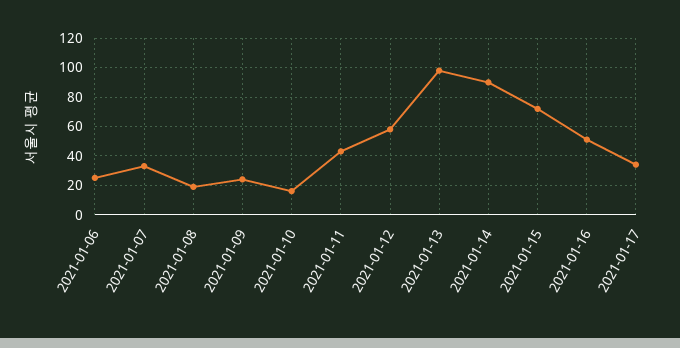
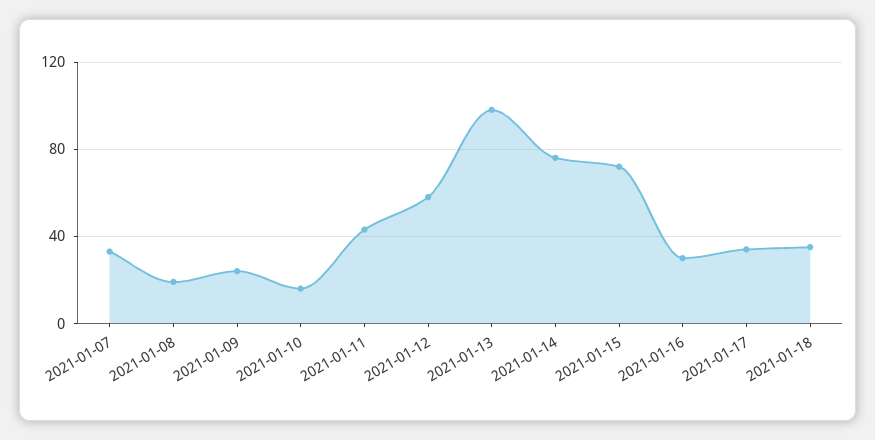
2021-01-06: 25 -> none
2021-01-14: 90 -> 75
2021-01-16: 50 -> 30
2021-01-18: none -> 35

